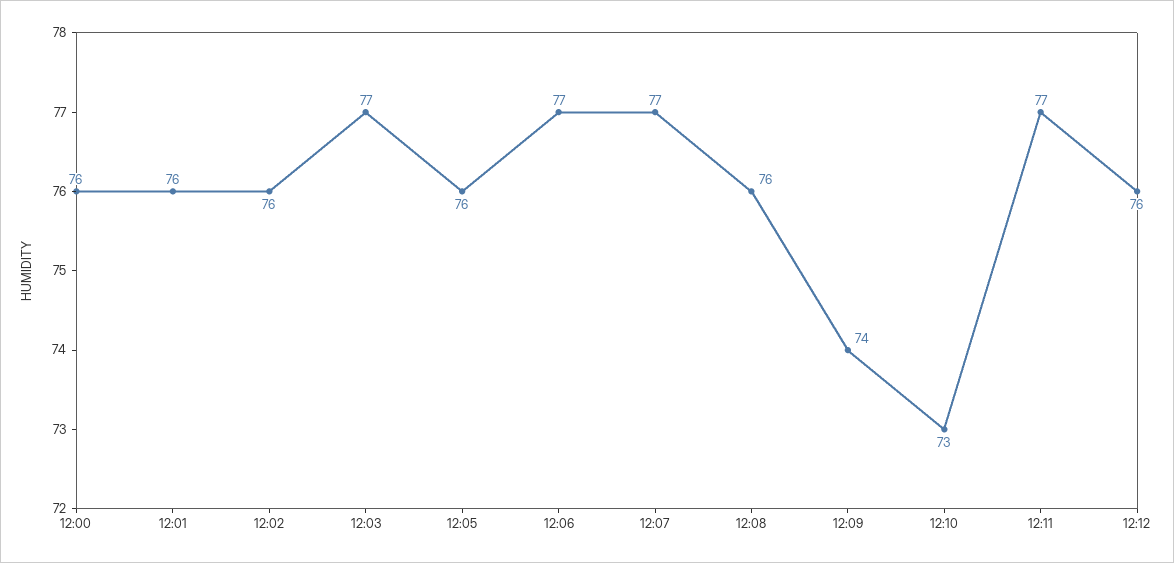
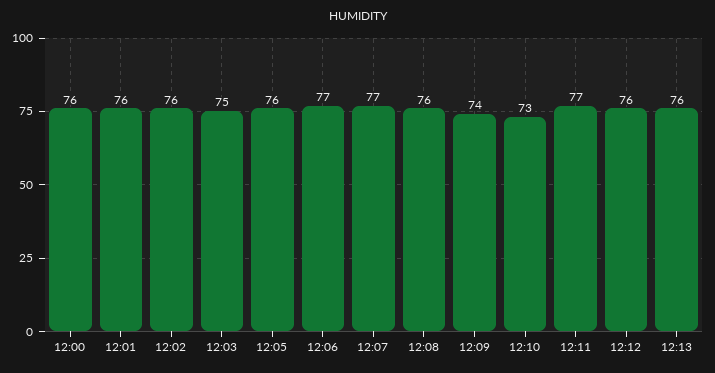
12:03: 77 -> 75
12:13: none -> 76

